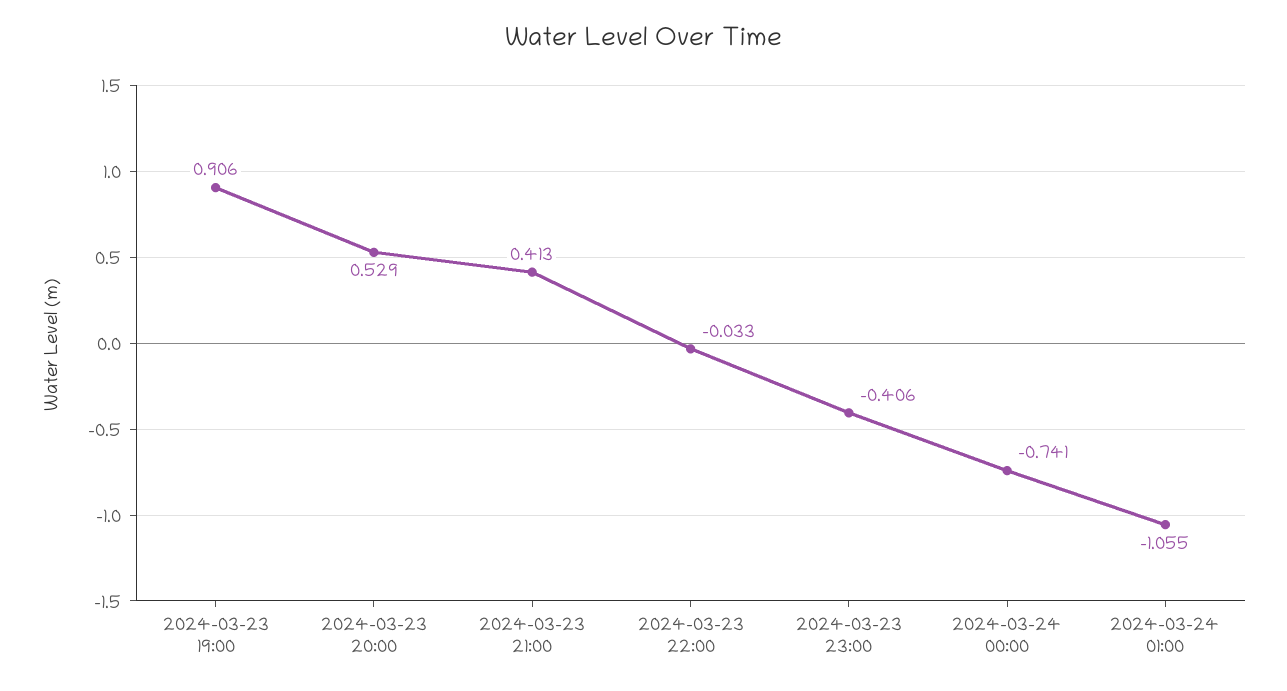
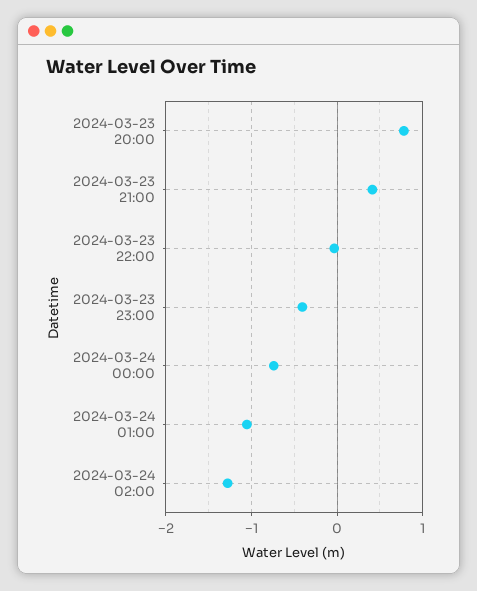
2024-03-23 19:00: 0.906 -> none
2024-03-23 20:00: 0.529 -> 0.8
2024-03-24 02:00: none -> -1.3

